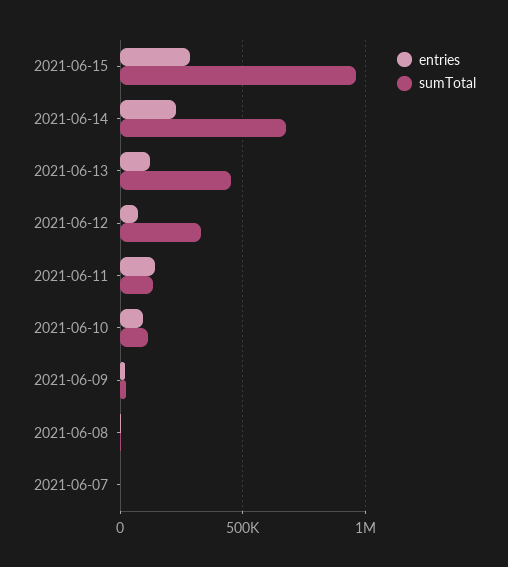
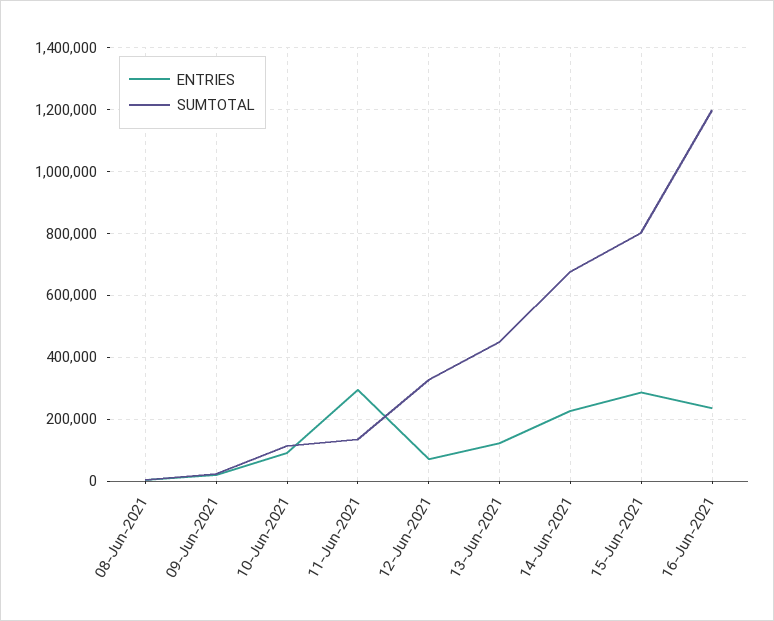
sumTotal, 2021-06-15: 950000 -> 800000
entries, 2021-06-11: 150000 -> 300000
entries, 2021-06-07: 0 -> none
sumTotal, 2021-06-07: 0 -> none
entries, 16-Jun-2021: none -> 240000
sumTotal, 16-Jun-2021: none -> 1200000

